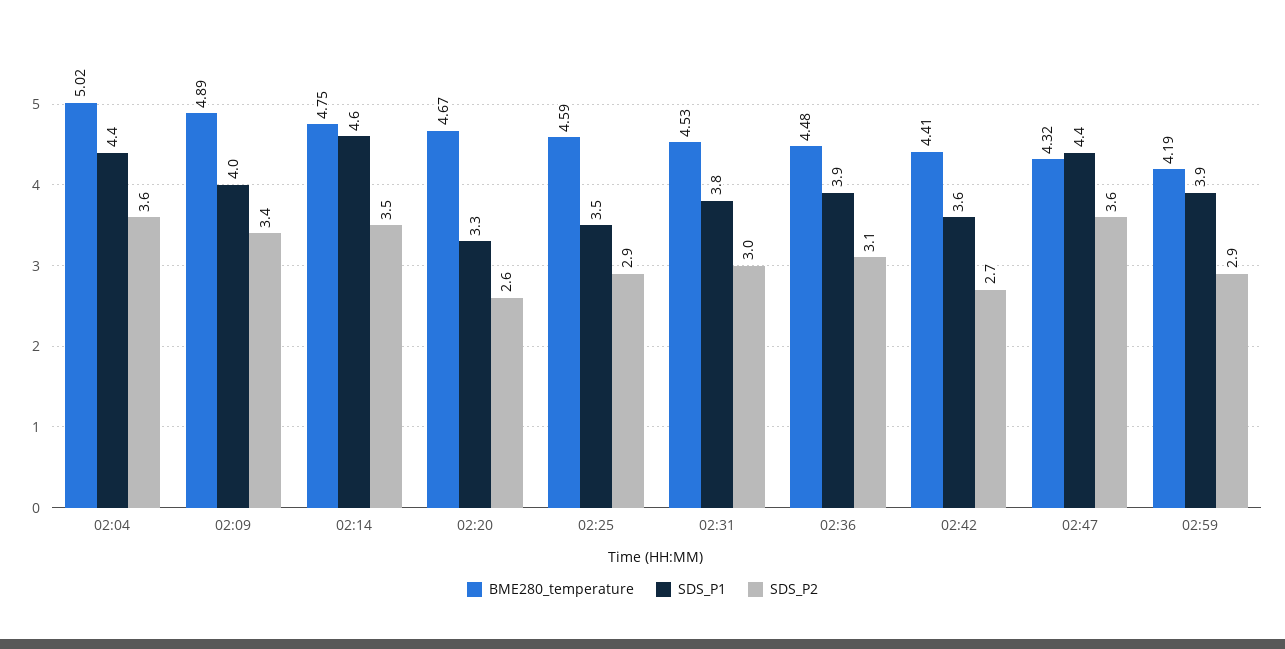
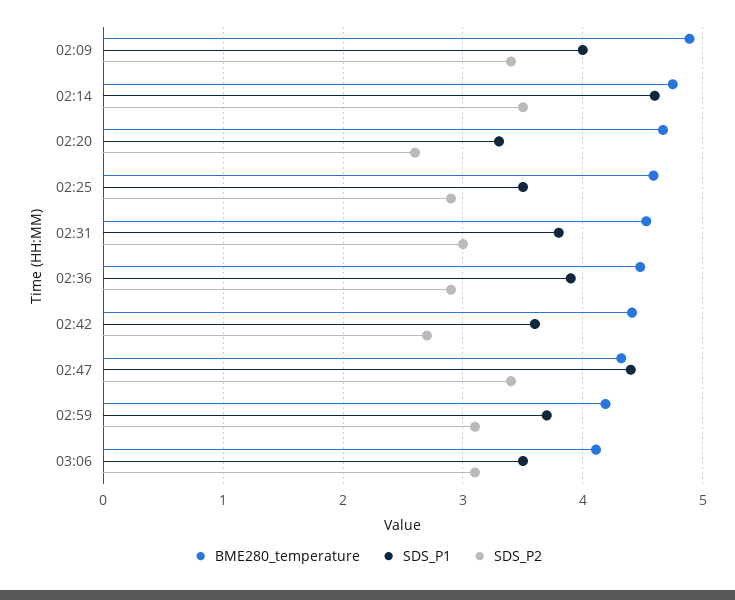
BME280_temperature, 02:04: 5.02 -> none
SDS_P1, 02:04: 4.4 -> none
SDS_P2, 02:04: 3.6 -> none
SDS_P2, 02:36: 3.1 -> 2.9
SDS_P2, 02:47: 3.6 -> 3.4
SDS_P1, 02:59: 3.9 -> 3.7
SDS_P2, 02:59: 2.9 -> 3.1
BME280_temperature, 03:06: none -> 4.1
SDS_P1, 03:06: none -> 3.5
SDS_P2, 03:06: none -> 3.1

